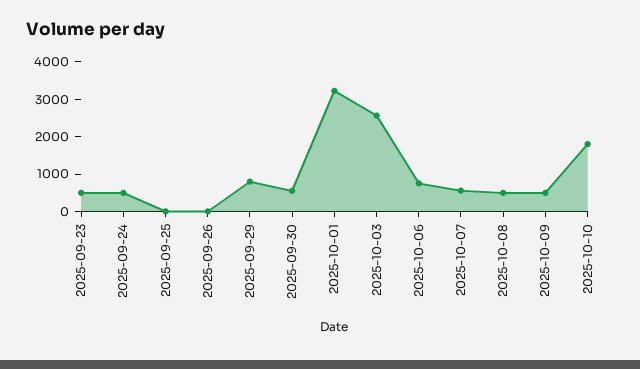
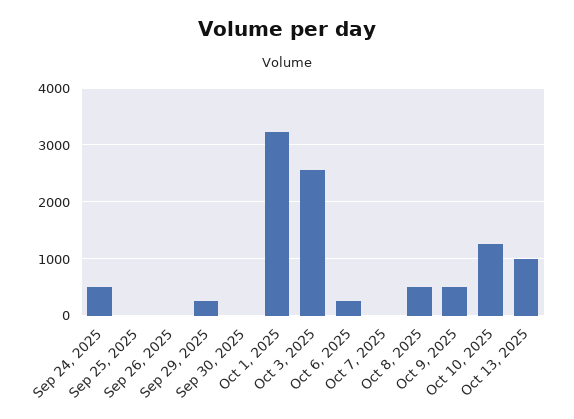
2025-09-23: 500 -> none
2025-09-29: 750 -> 200
2025-09-30: 500 -> 0
2025-10-06: 750 -> 200
2025-10-07: 500 -> 0
2025-10-10: 1750 -> 1200
Oct 13, 2025: none -> 1000

